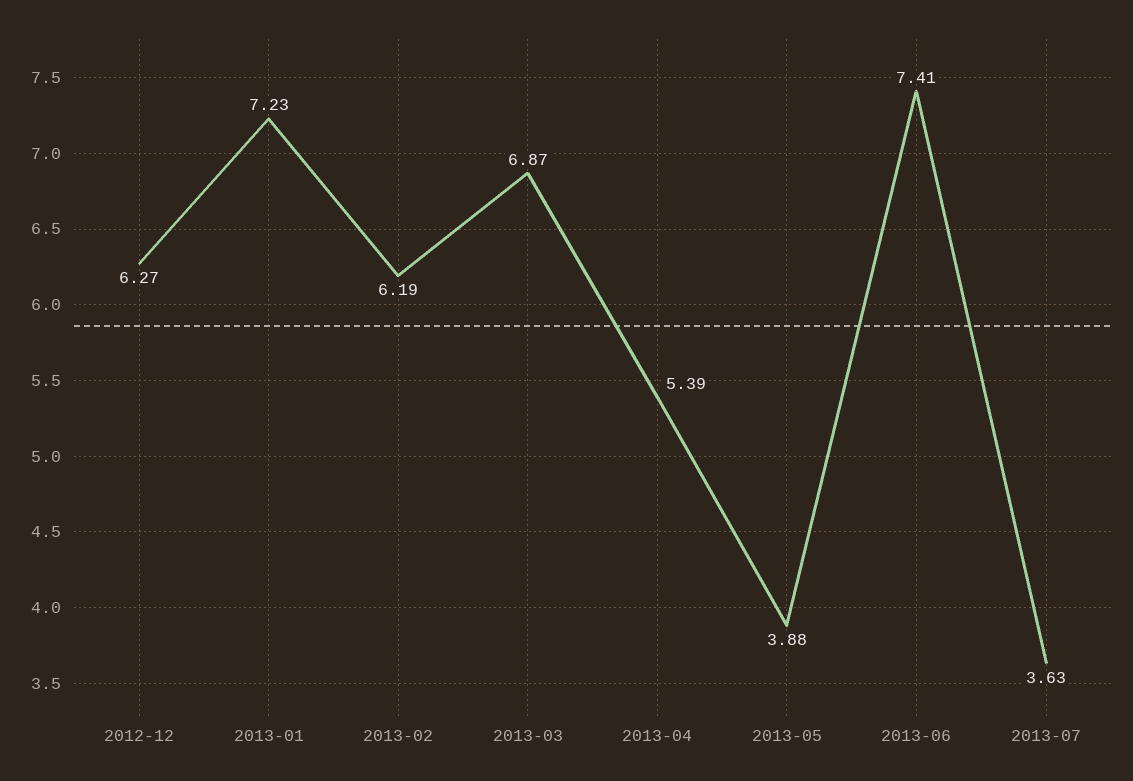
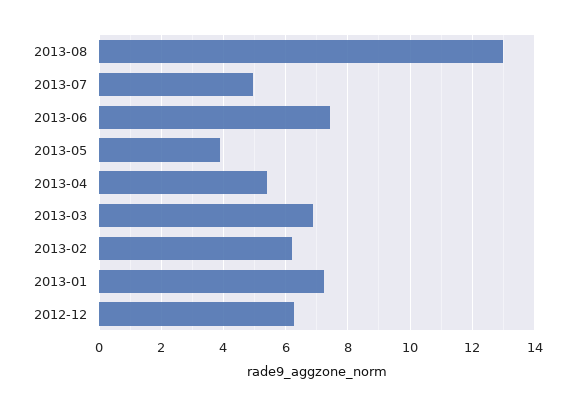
2013-07: 3.63 -> 5
2013-08: none -> 13

